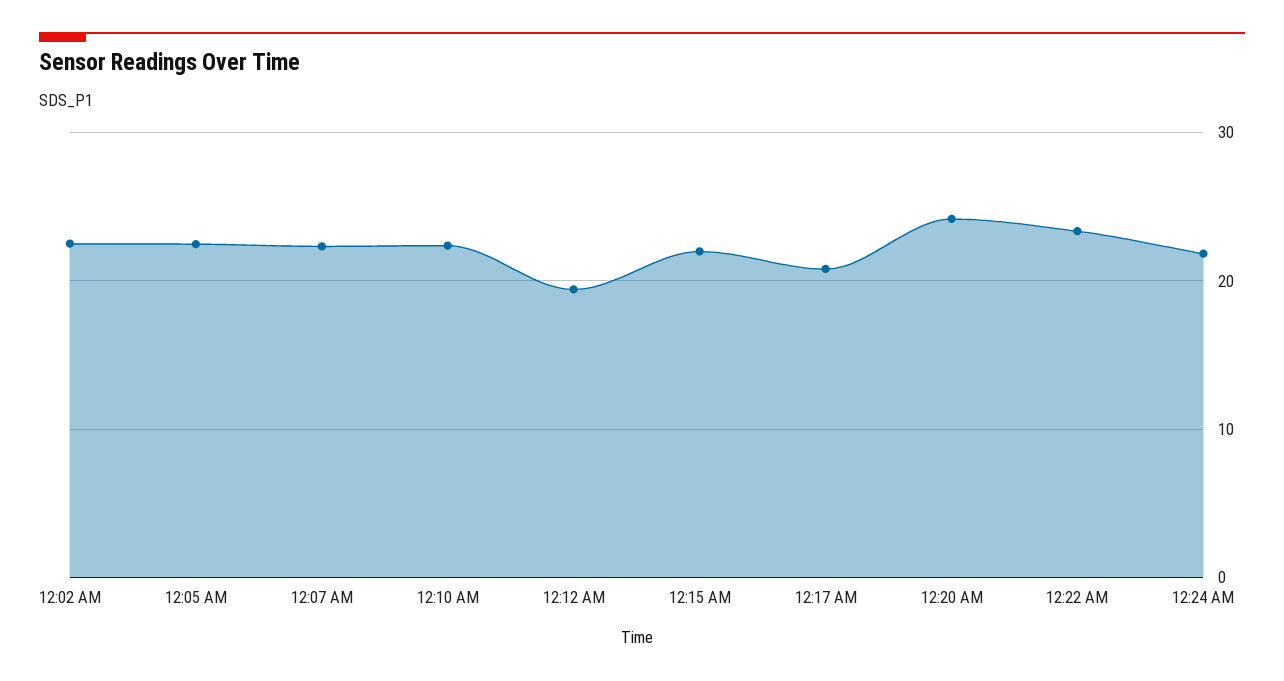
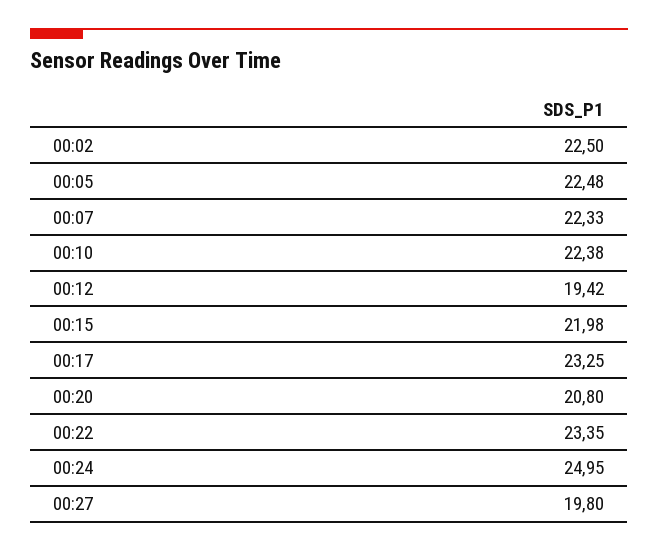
12:17 AM: 21 -> 23.25
12:20 AM: 24 -> 20.8
12:24 AM: 22 -> 24.95
00:27: none -> 19.8

